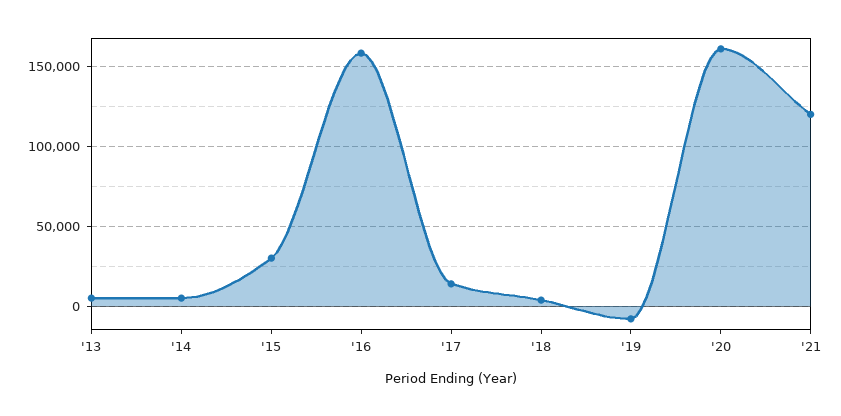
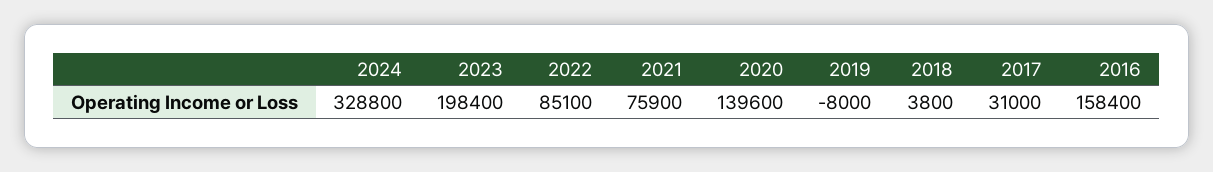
'13: 5000 -> none
'14: 5000 -> none
'15: 30000 -> none
'17: 15000 -> 31000
'20: 160000 -> 139600
'21: 120000 -> 75900
2024: none -> 328800
2023: none -> 198400
2022: none -> 85100

